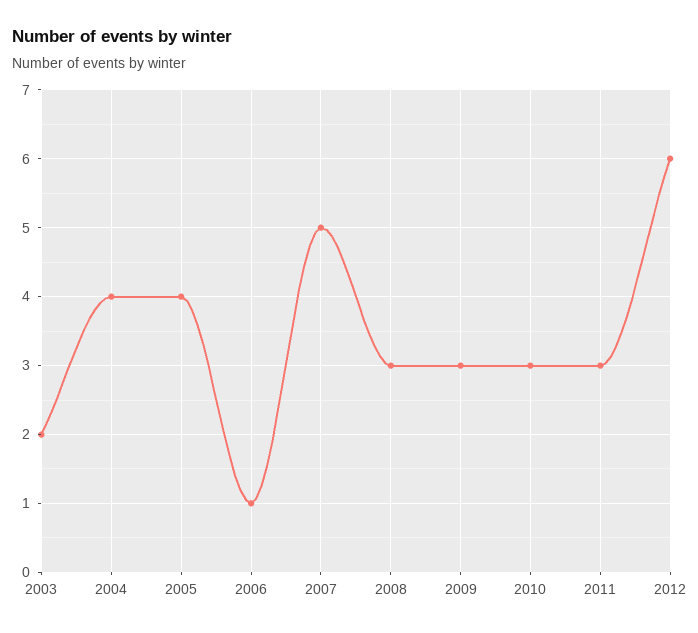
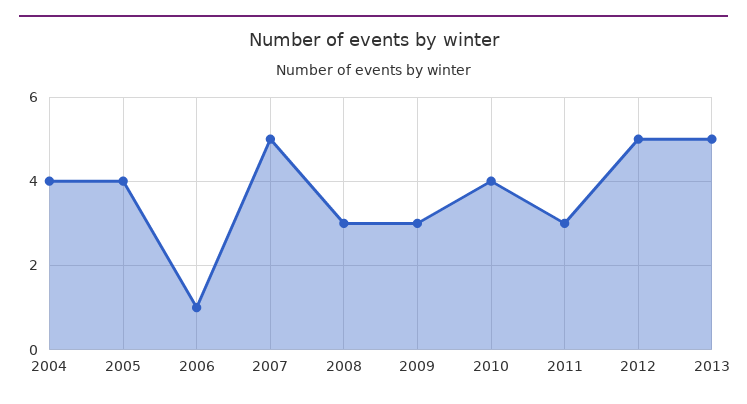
2003: 2 -> none
2010: 3 -> 4
2012: 6 -> 5
2013: none -> 5

